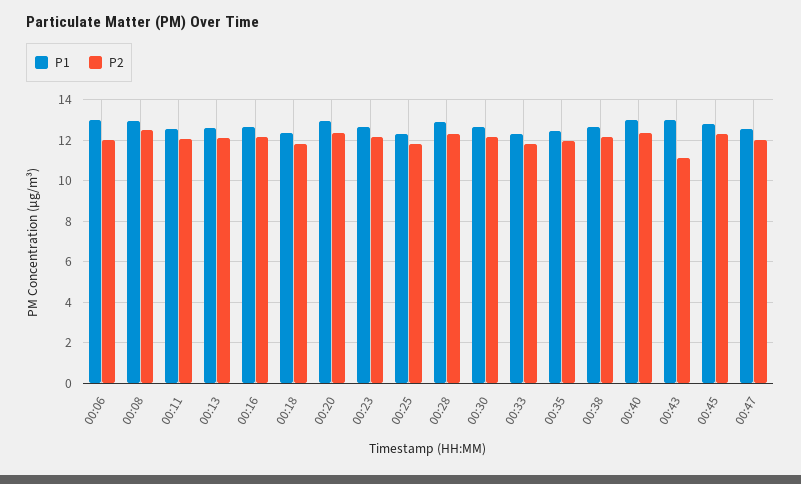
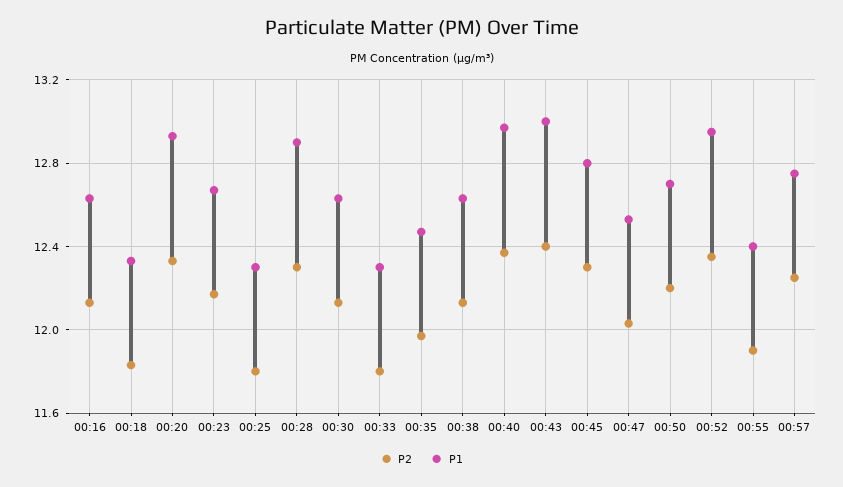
P1, 00:06: 13 -> none
P2, 00:06: 12 -> none
P1, 00:08: 13 -> none
P2, 00:08: 12.5 -> none
P1, 00:11: 12.5 -> none
P2, 00:11: 12 -> none
P1, 00:13: 12.5 -> none
P2, 00:13: 12 -> none
P2, 00:43: 11 -> 12.4
P2, 00:50: none -> 12.2
P1, 00:50: none -> 12.7
P2, 00:52: none -> 12.35
P1, 00:52: none -> 12.95
P2, 00:55: none -> 11.9
P1, 00:55: none -> 12.4
P2, 00:57: none -> 12.25
P1, 00:57: none -> 12.75

